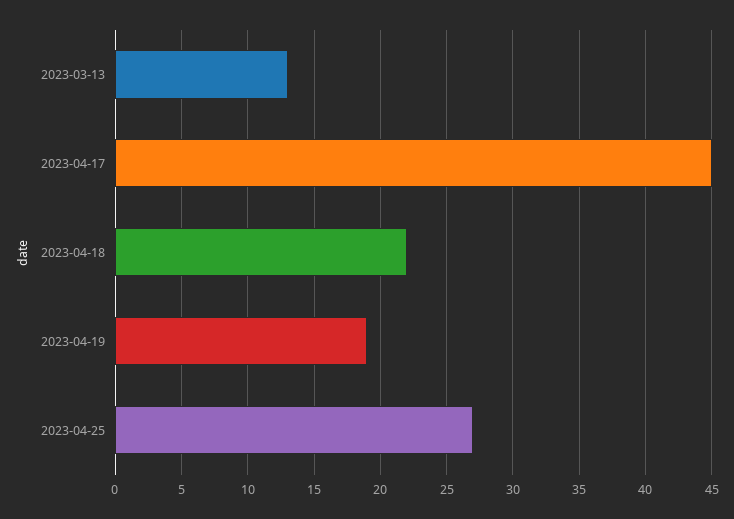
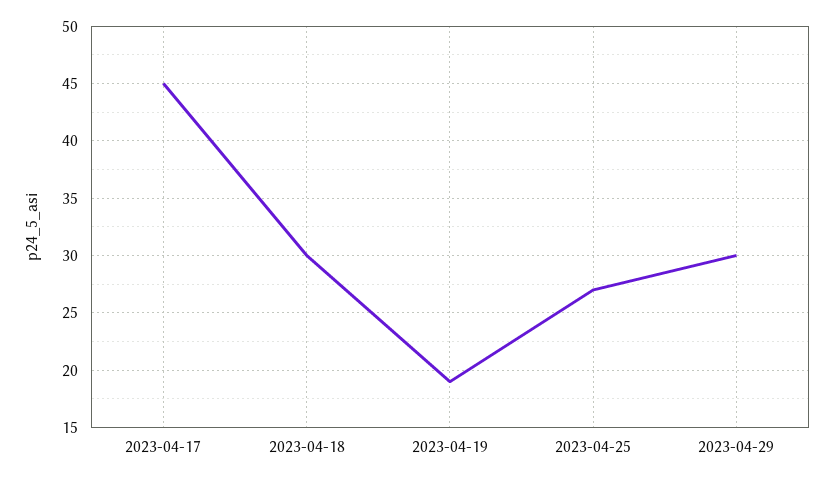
2023-03-13: 13 -> none
2023-04-18: 22 -> 30
2023-04-29: none -> 30

